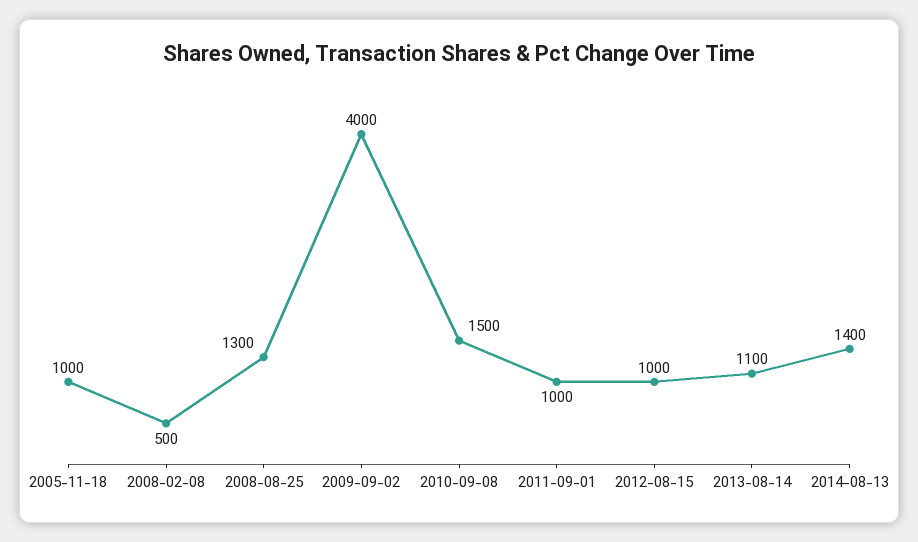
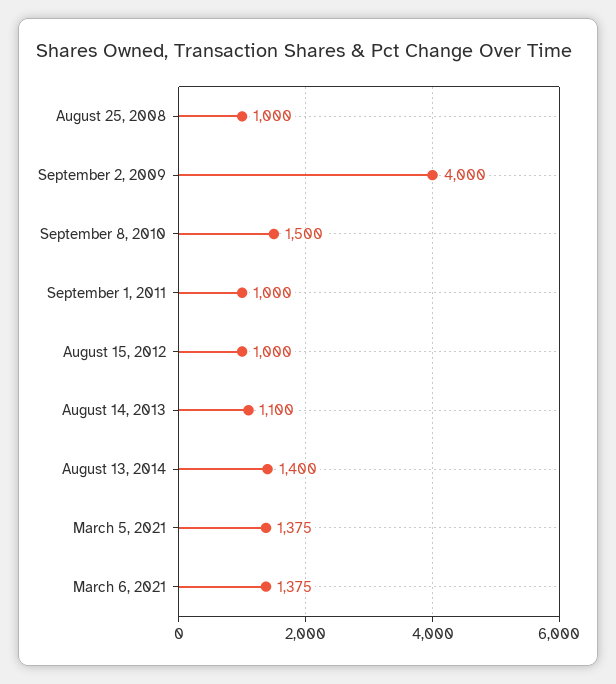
2005-11-18: 1000 -> none
2008-02-08: 500 -> none
2008-08-25: 1300 -> 1000
March 5, 2021: none -> 1375
March 6, 2021: none -> 1375

